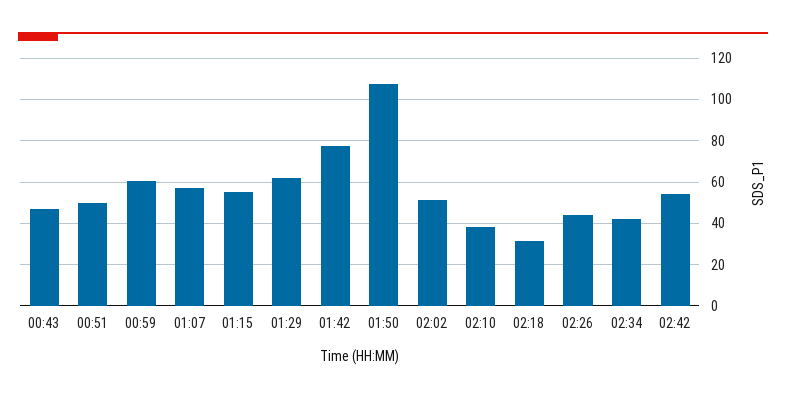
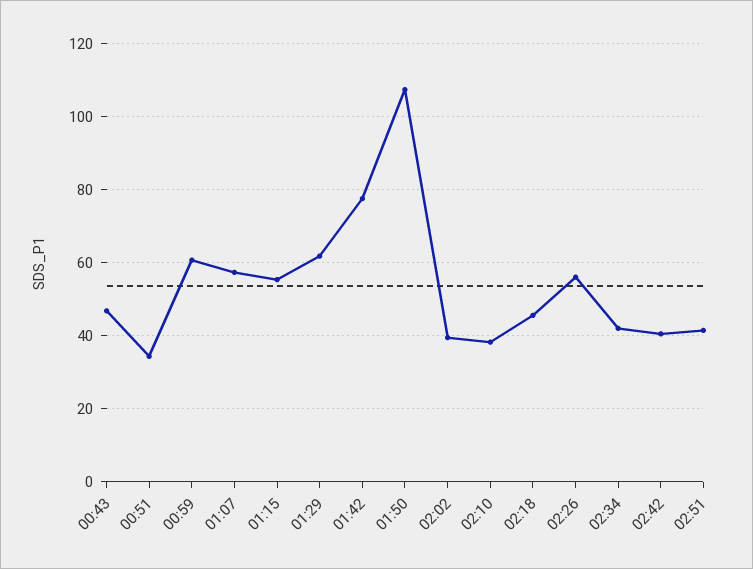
00:51: 50 -> 34
02:02: 50 -> 40
02:18: 30 -> 46
02:26: 45 -> 56
02:42: 55 -> 40
02:51: none -> 42

